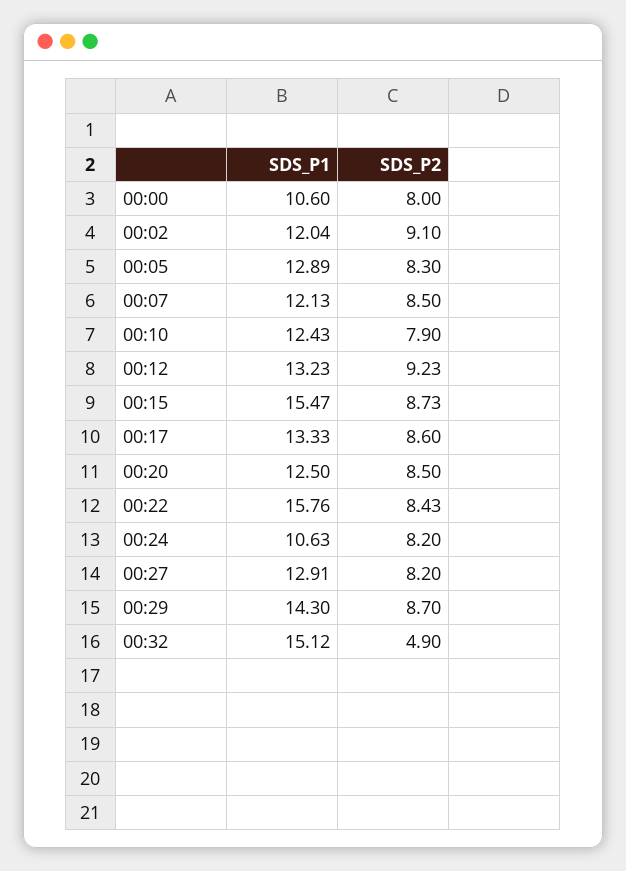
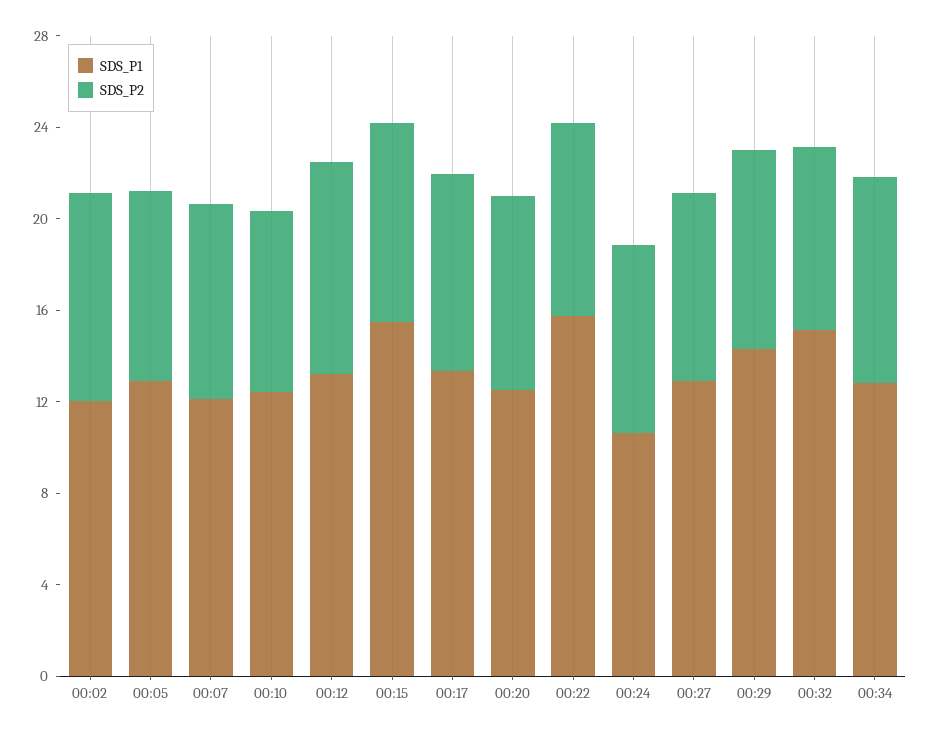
SDS_P1, 00:00: 10.6 -> none
SDS_P2, 00:00: 8 -> none
SDS_P2, 00:32: 4.9 -> 8
SDS_P1, 00:34: none -> 13
SDS_P2, 00:34: none -> 9

